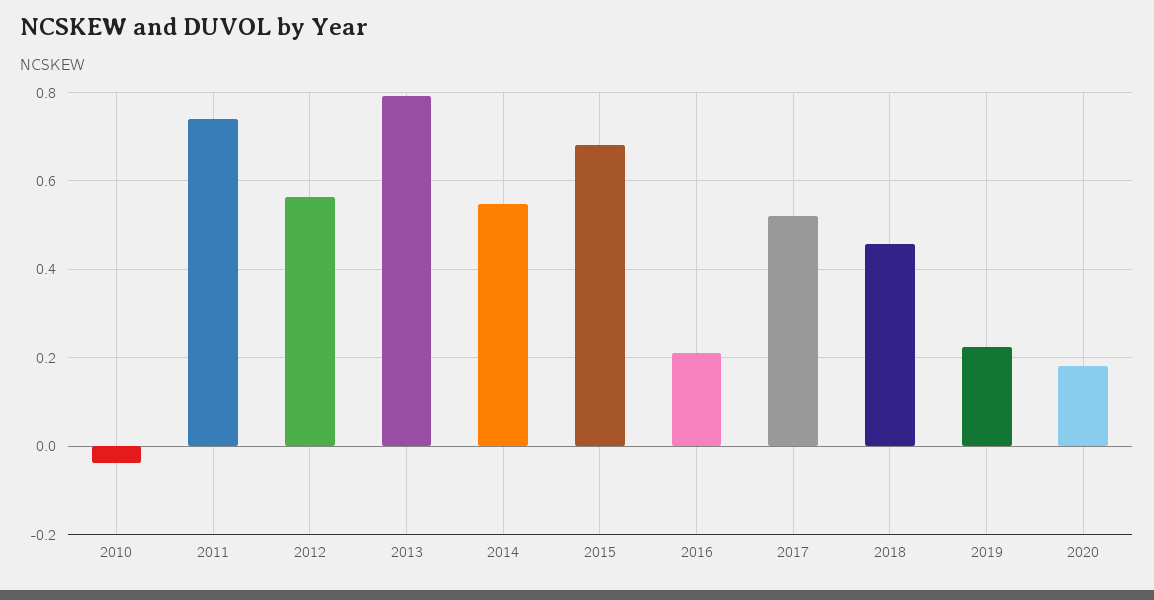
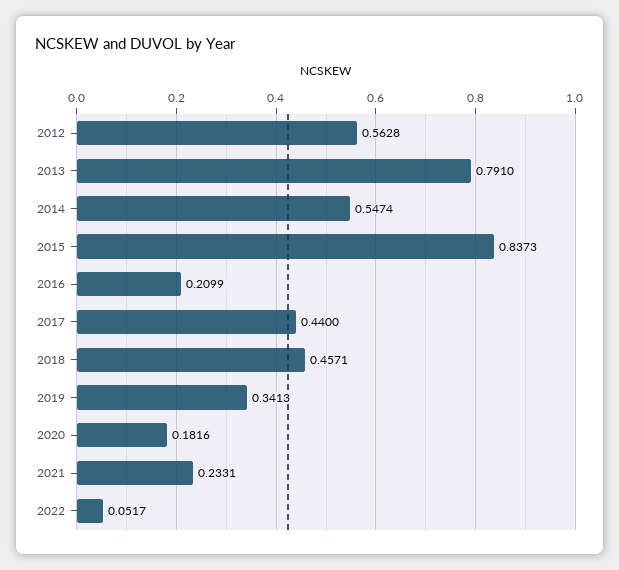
2010: -0.04 -> none
2011: 0.74 -> none
2015: 0.68 -> 0.8373
2017: 0.52 -> 0.44
2019: 0.22 -> 0.3413
2021: none -> 0.2331
2022: none -> 0.0517

